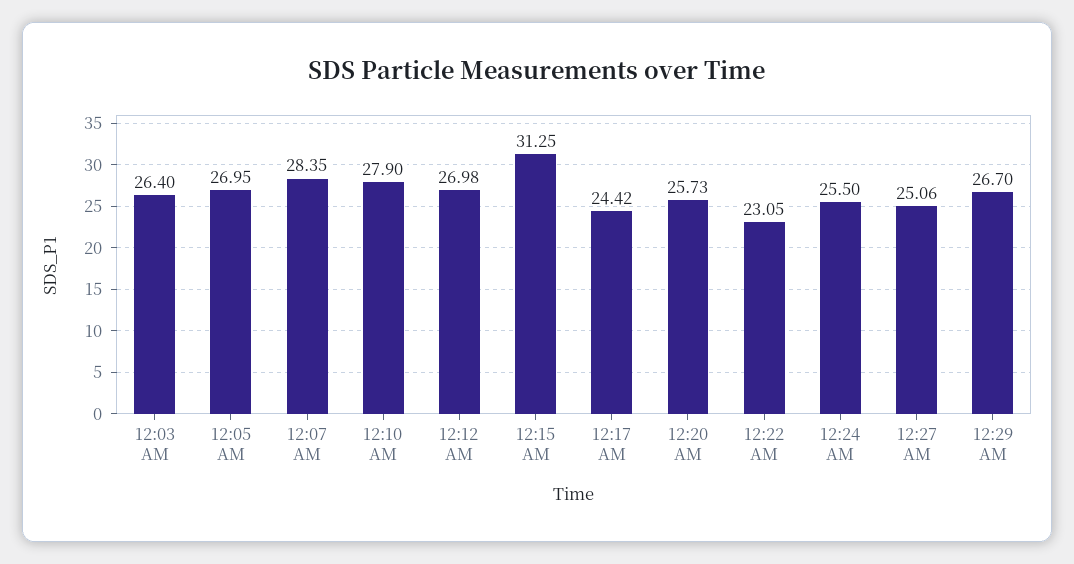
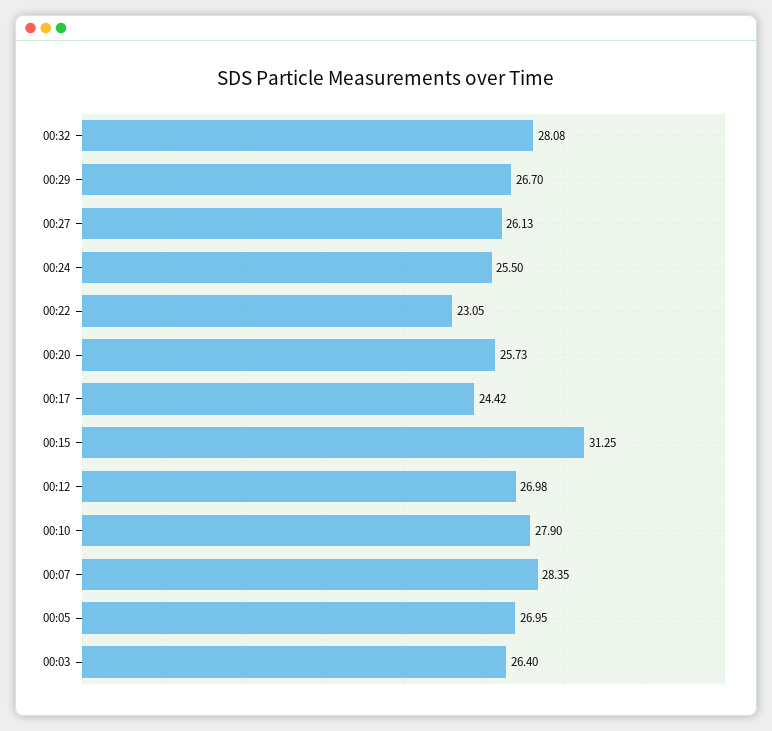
12:27 AM: 25.06 -> 26.13
00:32: none -> 28.08

